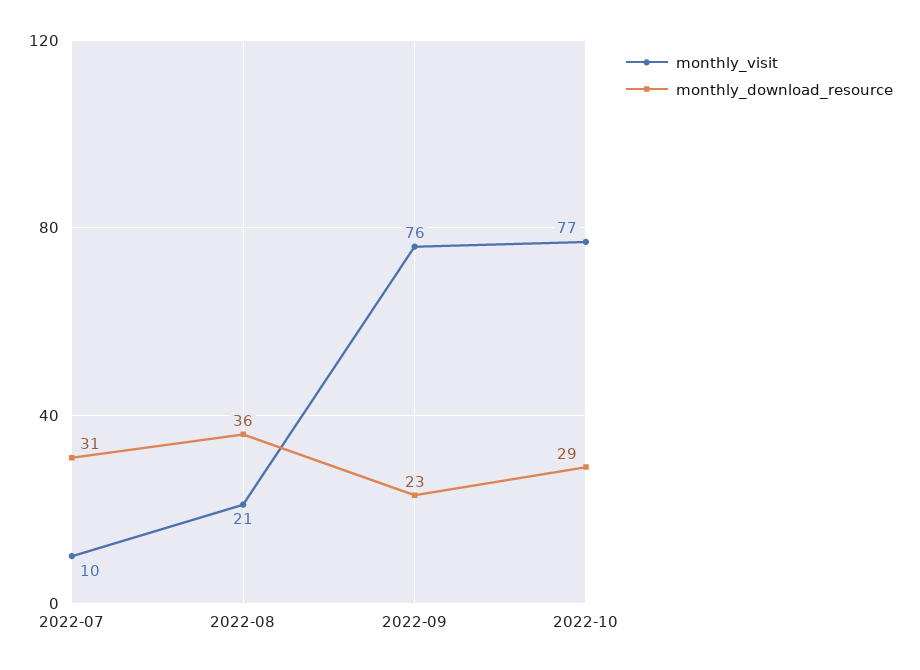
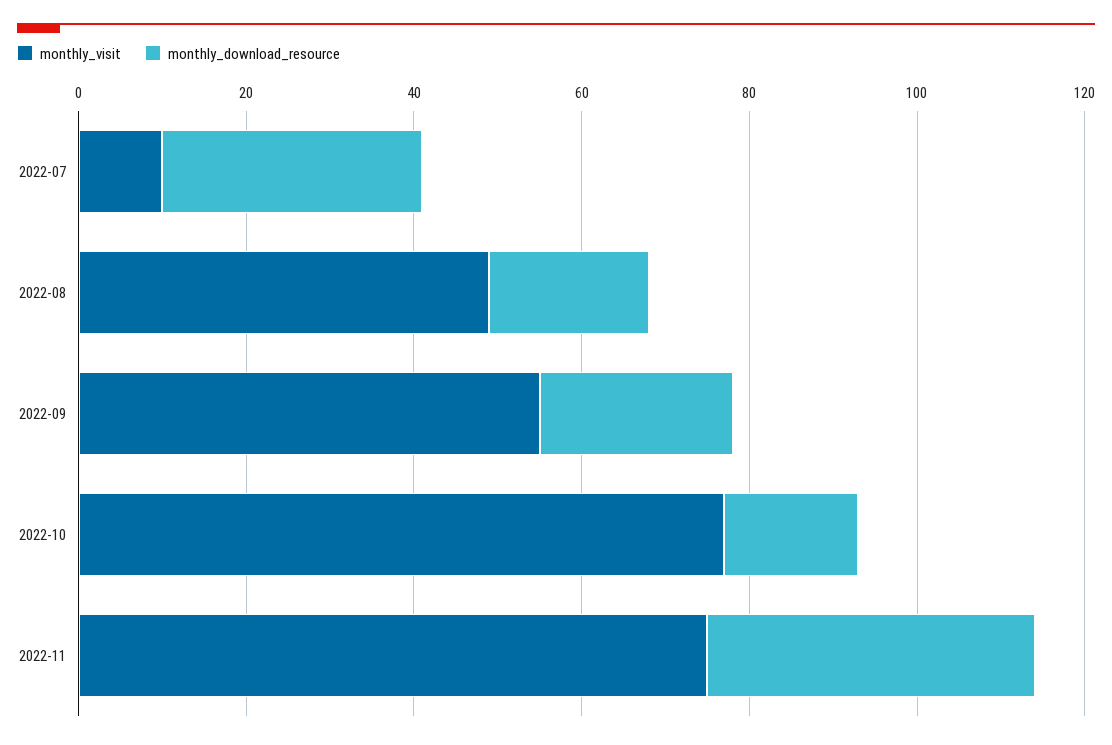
monthly_visit, 2022-08: 21 -> 50
monthly_download_resource, 2022-08: 36 -> 20
monthly_visit, 2022-09: 76 -> 55
monthly_download_resource, 2022-10: 29 -> 15
monthly_visit, 2022-11: none -> 75
monthly_download_resource, 2022-11: none -> 40

